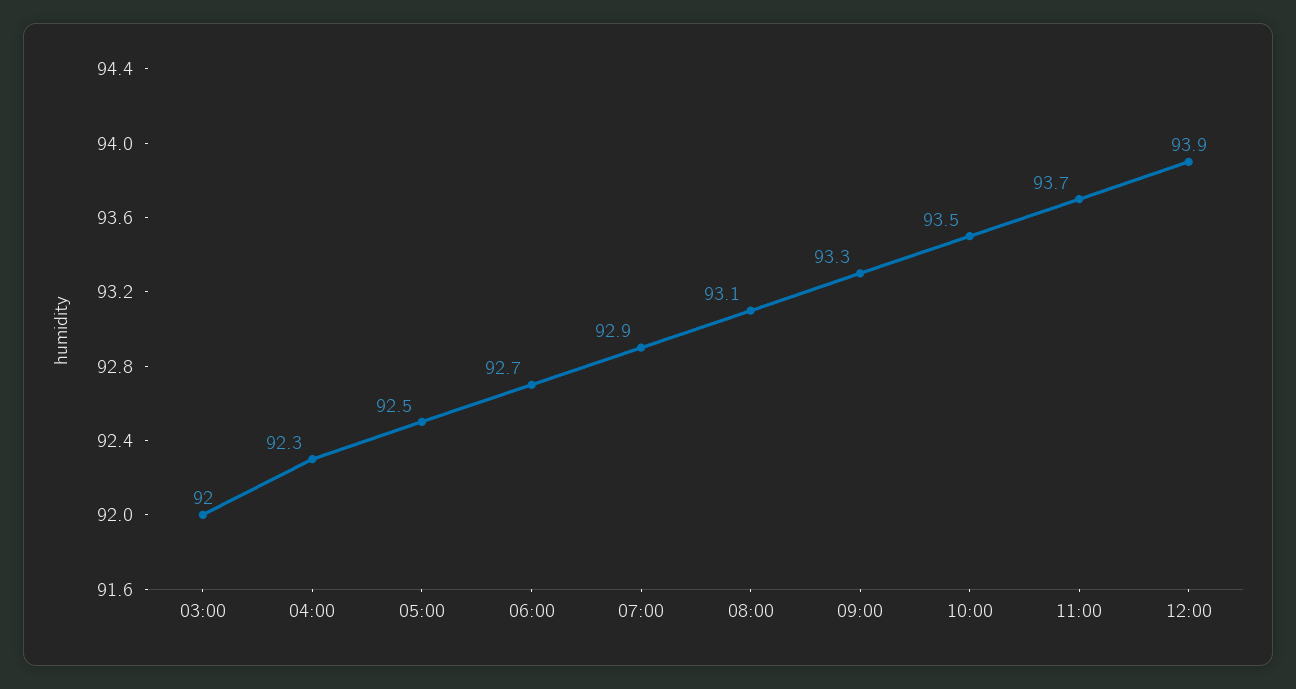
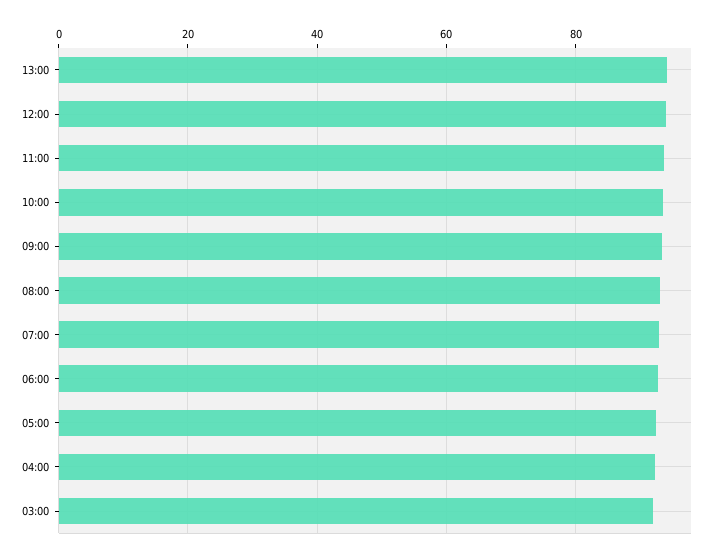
13:00: none -> 94

